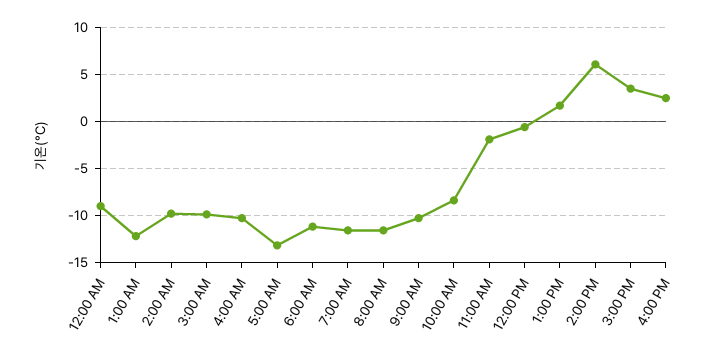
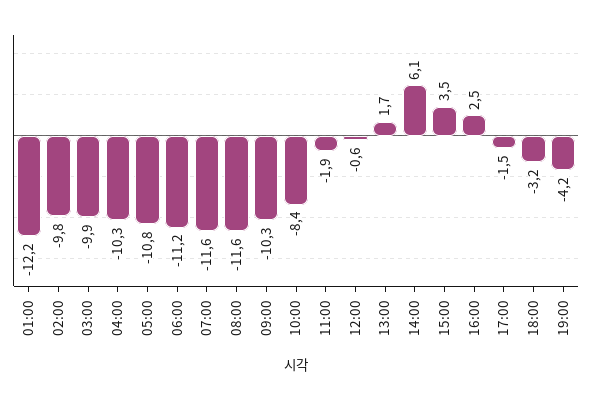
12:00 AM: -9 -> none
5:00 AM: -13 -> -10.8
17:00: none -> -1.5
18:00: none -> -3.2
19:00: none -> -4.2

